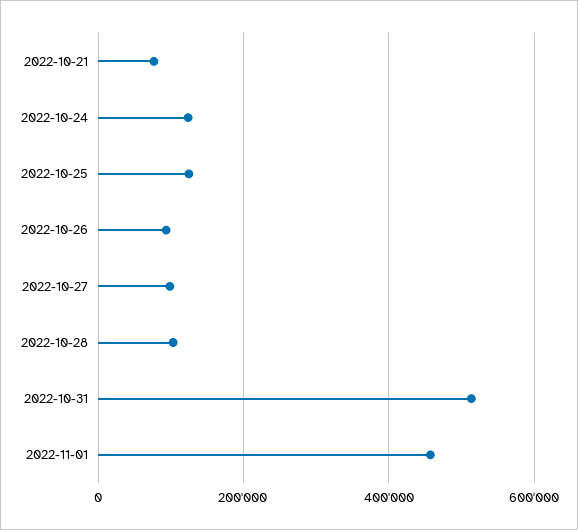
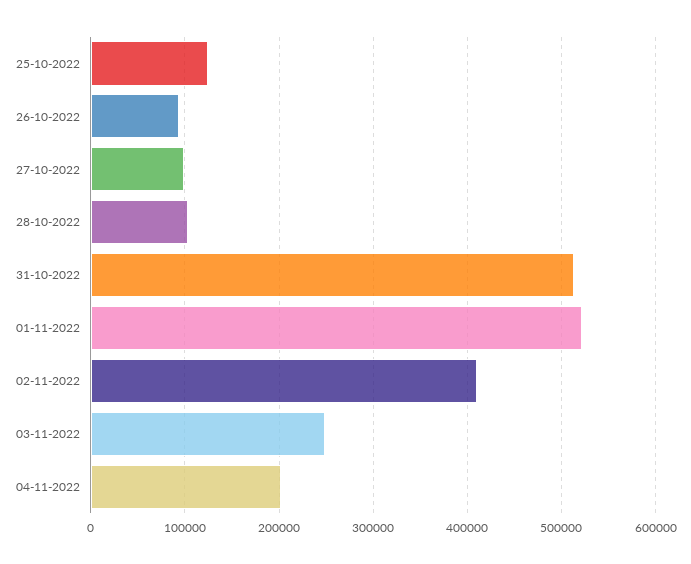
2022-10-21: 80000 -> none
2022-10-24: 120000 -> none
2022-11-01: 460000 -> 520000
02-11-2022: none -> 410000
03-11-2022: none -> 250000
04-11-2022: none -> 200000

